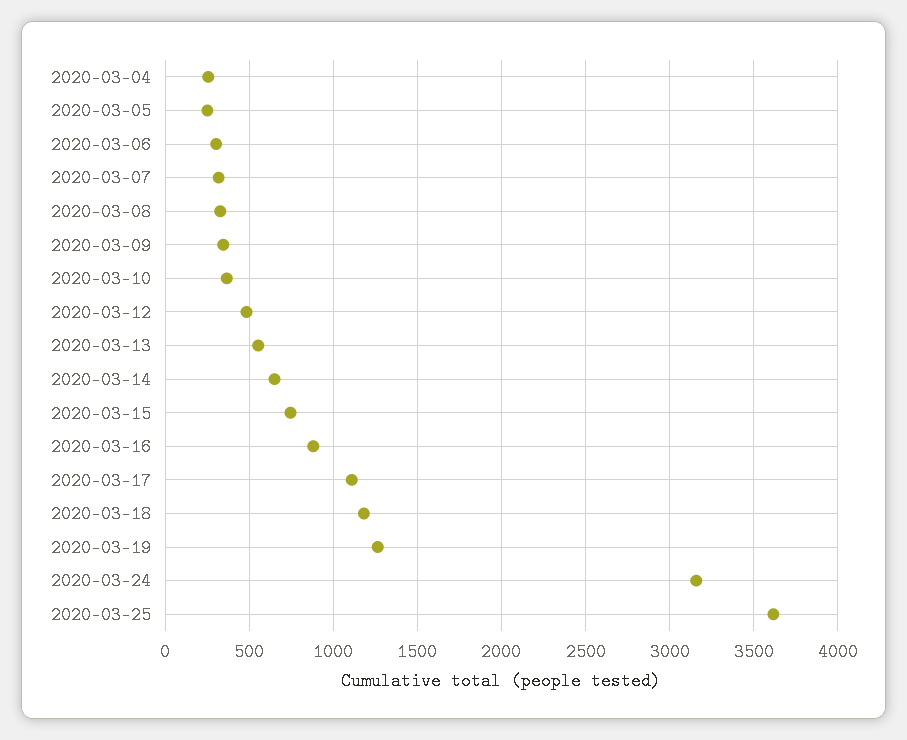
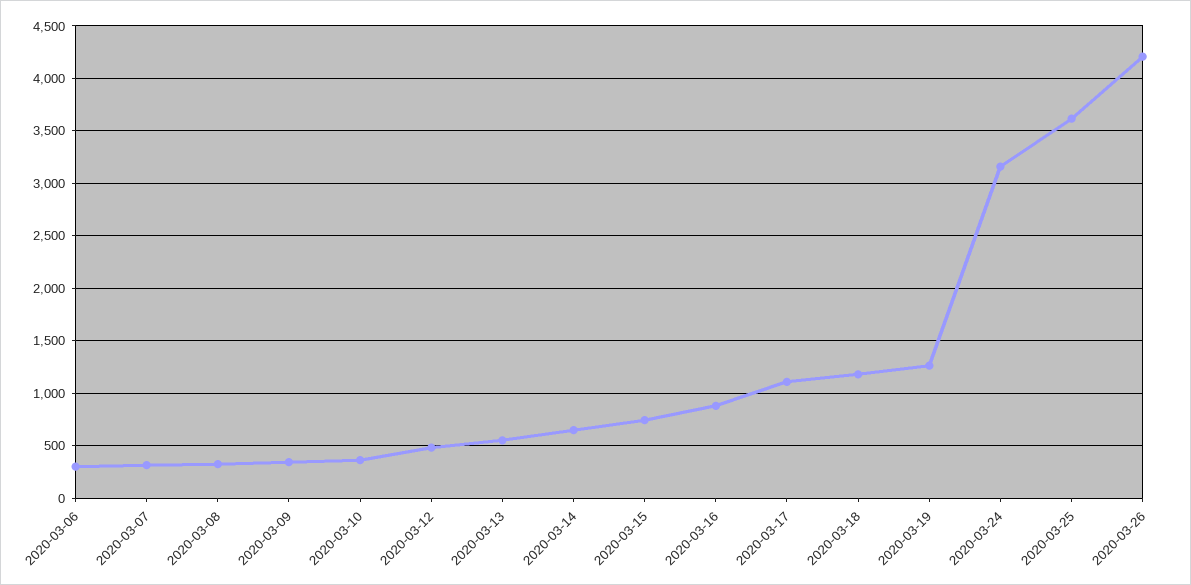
2020-03-04: 250 -> none
2020-03-05: 250 -> none
2020-03-26: none -> 4200

